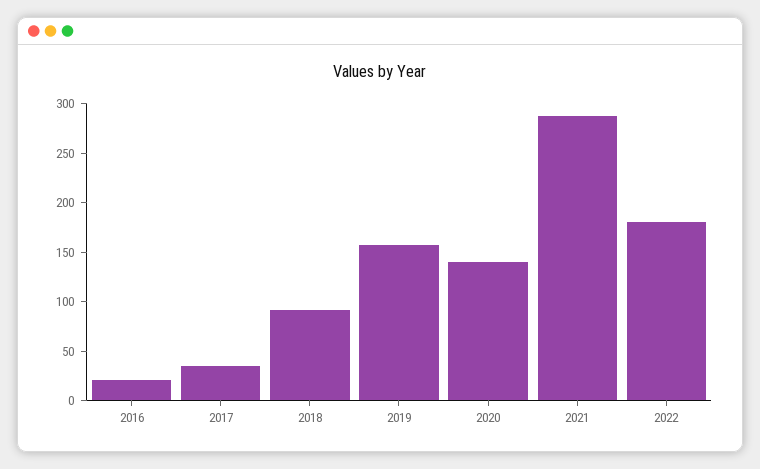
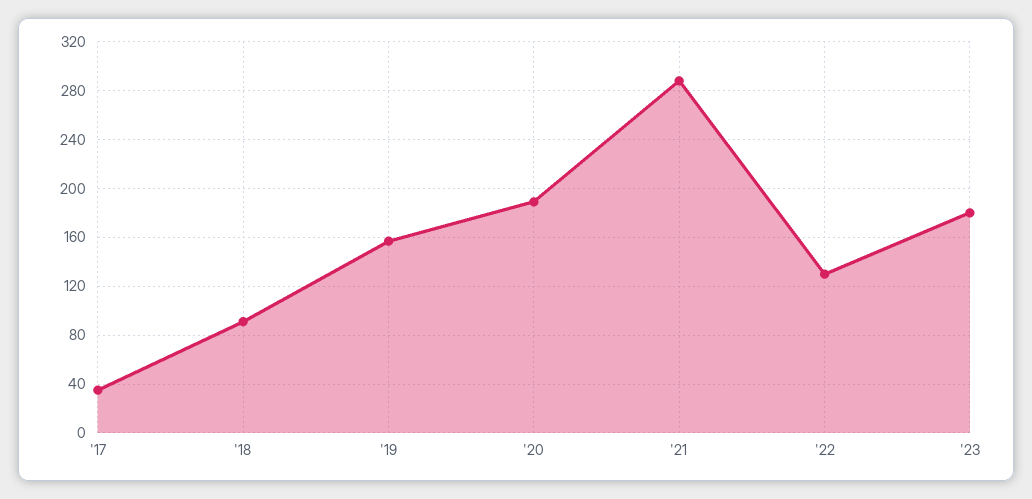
2016: 20 -> none
2020: 140 -> 190
2022: 180 -> 130
'23: none -> 180

